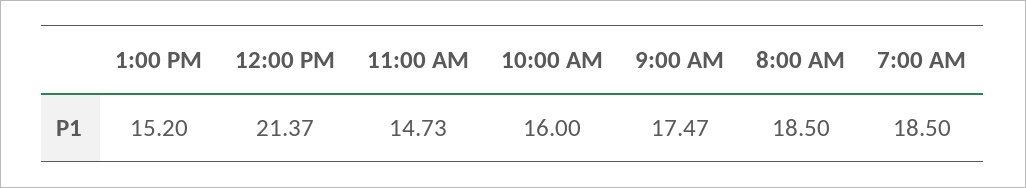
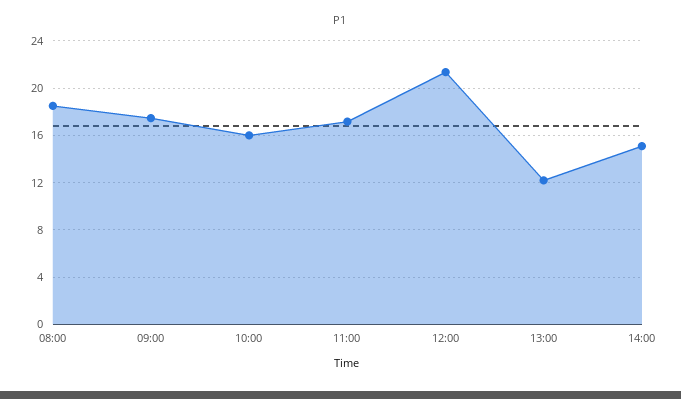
1:00 PM: 15.2 -> 12
11:00 AM: 14.73 -> 17
7:00 AM: 18.5 -> none
14:00: none -> 15

